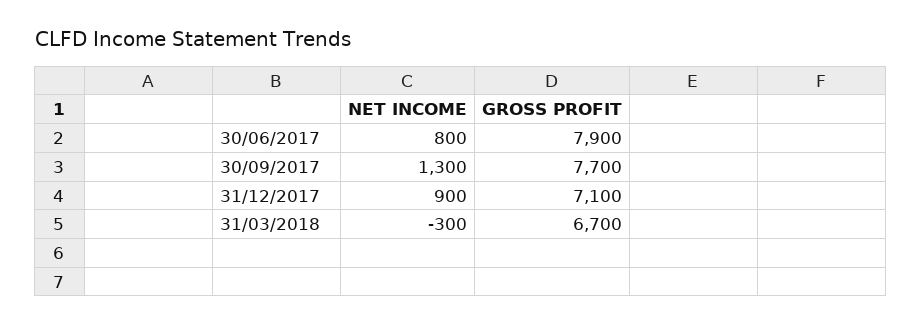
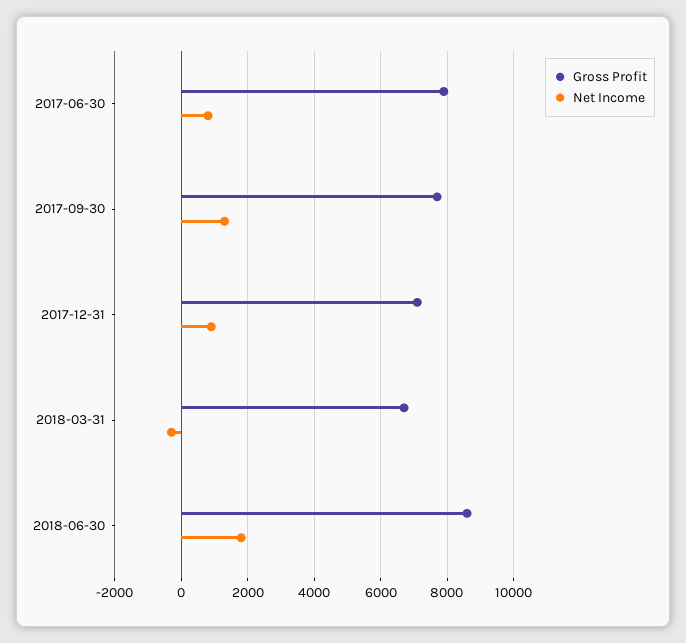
GROSS PROFIT, 2018-06-30: none -> 8600
NET INCOME, 2018-06-30: none -> 1800

